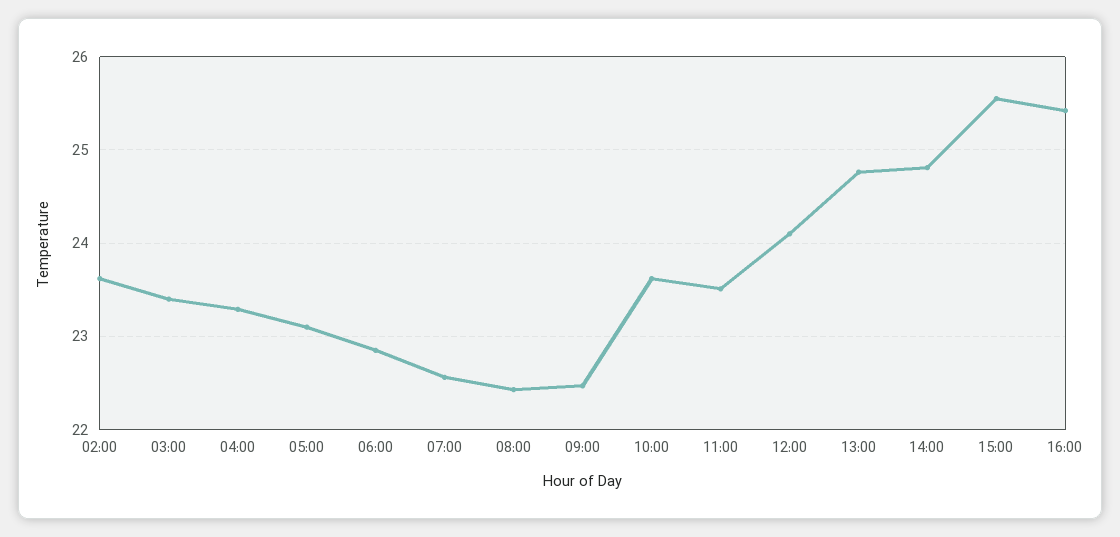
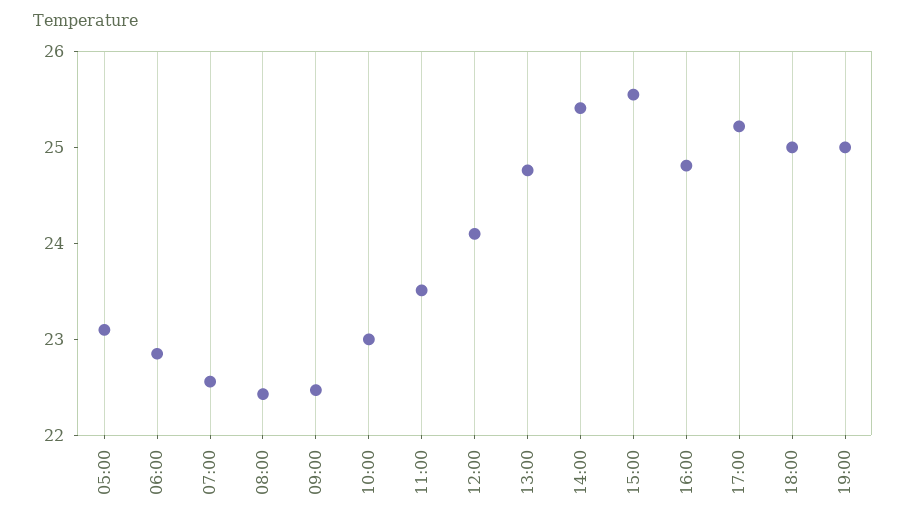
02:00: 23.6 -> none
03:00: 23.4 -> none
04:00: 23.3 -> none
10:00: 23.6 -> 23
14:00: 24.8 -> 25.4
16:00: 25.4 -> 24.8
17:00: none -> 25.2
18:00: none -> 25
19:00: none -> 25

